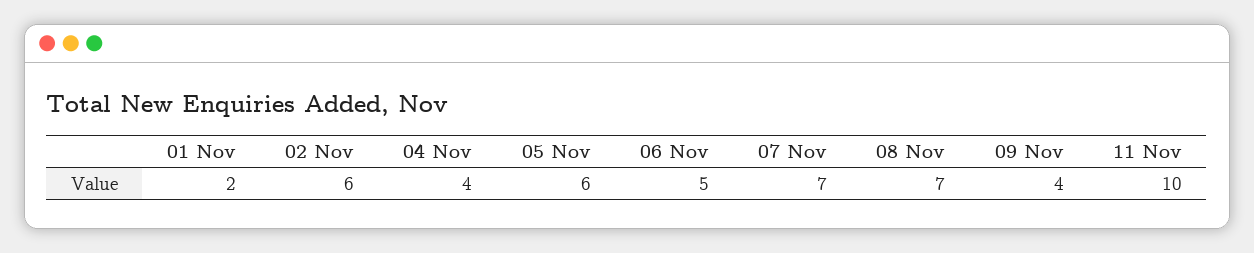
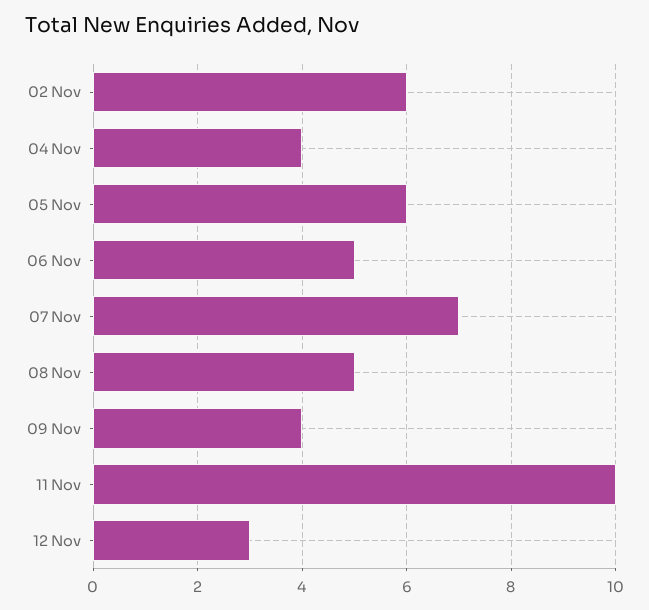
01 Nov: 2 -> none
08 Nov: 7 -> 5
12 Nov: none -> 3

